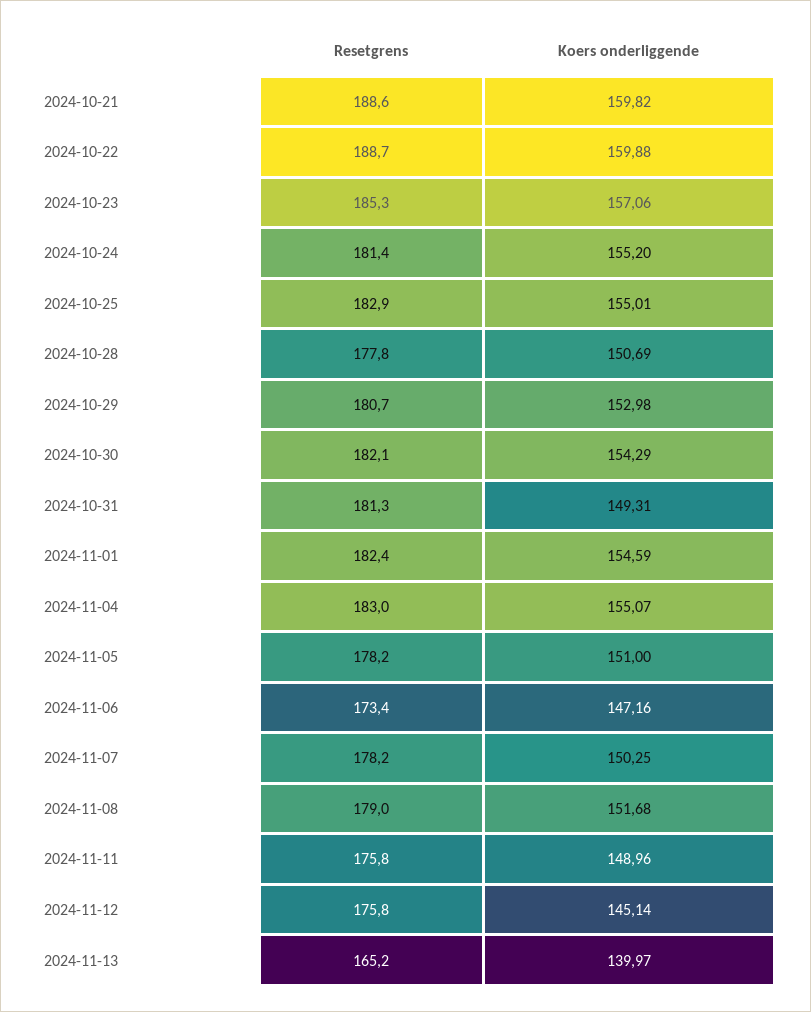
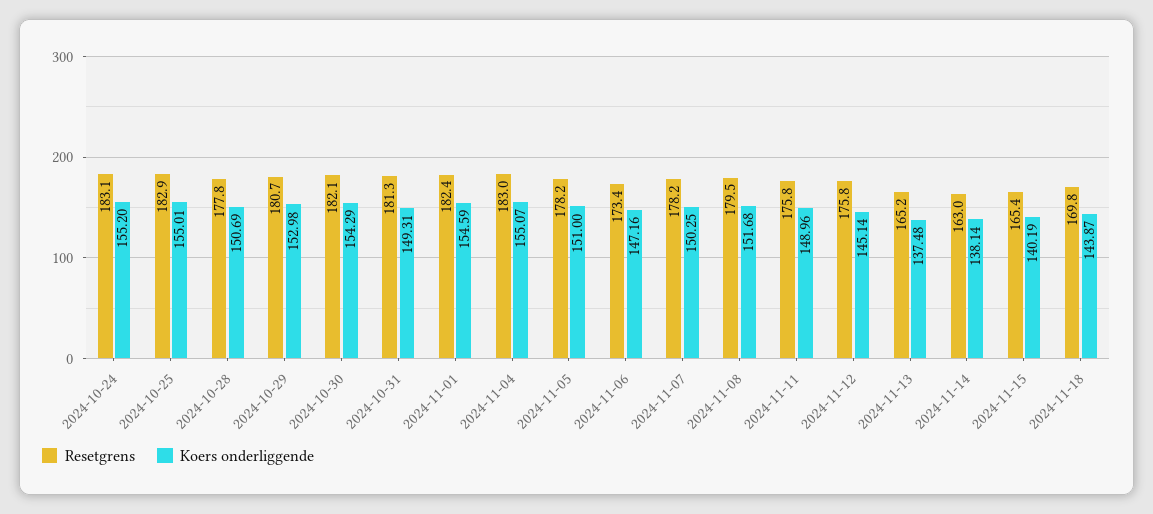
Resetgrens, 2024-10-21: 188.6 -> none
Koers onderliggende, 2024-10-21: 159.82 -> none
Resetgrens, 2024-10-22: 188.7 -> none
Koers onderliggende, 2024-10-22: 159.88 -> none
Resetgrens, 2024-10-23: 185.3 -> none
Koers onderliggende, 2024-10-23: 157.06 -> none
Resetgrens, 2024-10-24: 181.4 -> 183.1
Resetgrens, 2024-11-08: 179 -> 179.5
Koers onderliggende, 2024-11-13: 139.97 -> 137.48
Resetgrens, 2024-11-14: none -> 163
Koers onderliggende, 2024-11-14: none -> 138.14
Resetgrens, 2024-11-15: none -> 165.4
Koers onderliggende, 2024-11-15: none -> 140.19
Resetgrens, 2024-11-18: none -> 169.8
Koers onderliggende, 2024-11-18: none -> 143.87

